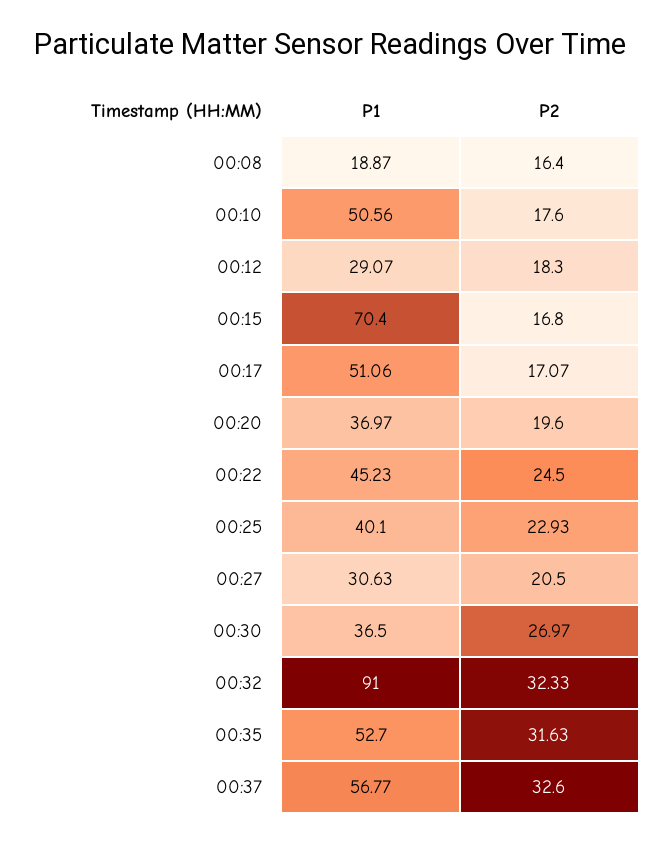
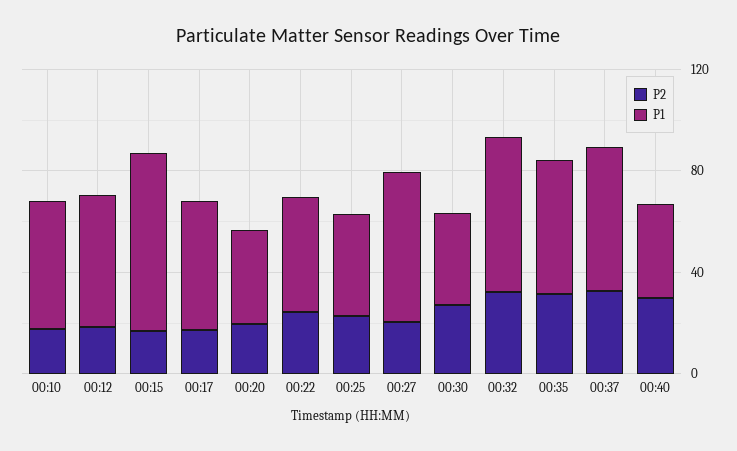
P1, 00:08: 18.87 -> none
P2, 00:08: 16.4 -> none
P1, 00:12: 29.07 -> 50
P1, 00:27: 30.63 -> 60
P1, 00:32: 91 -> 60
P2, 00:40: none -> 30
P1, 00:40: none -> 40

